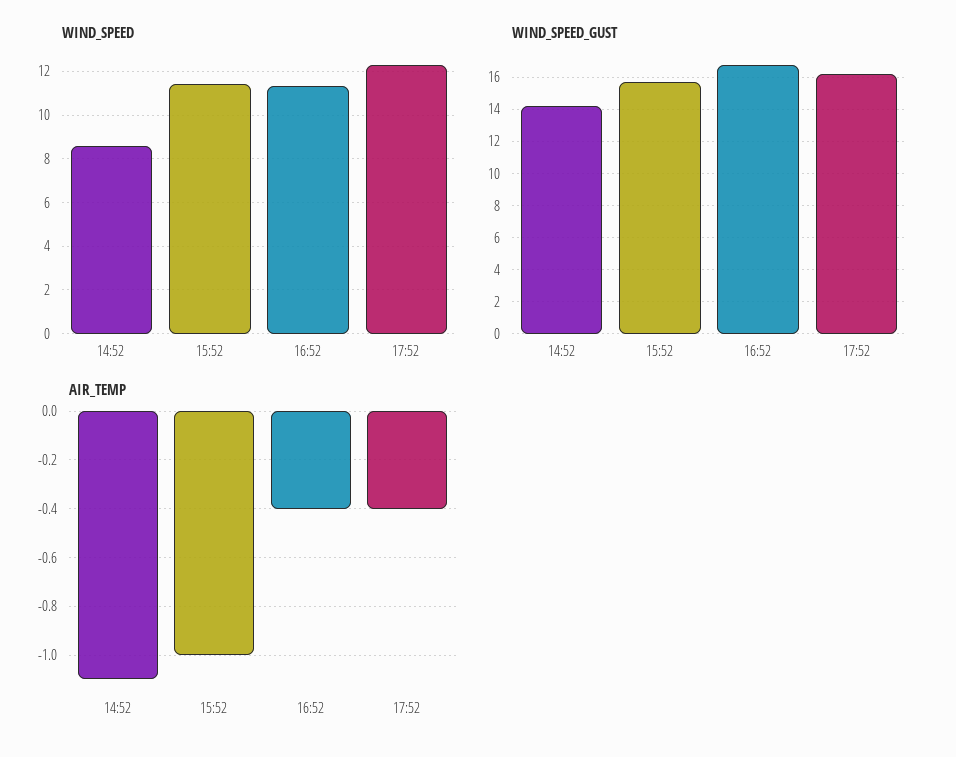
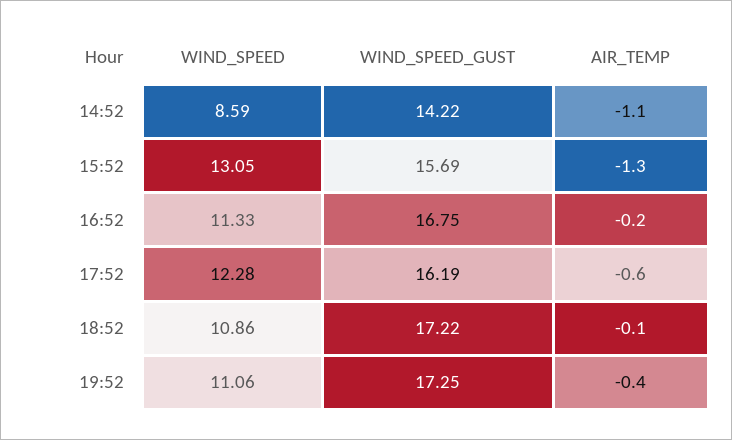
WIND_SPEED, 15:52: 11.5 -> 13.05
AIR_TEMP, 15:52: -1 -> -1.3
AIR_TEMP, 16:52: -0.4 -> -0.2
AIR_TEMP, 17:52: -0.4 -> -0.6
WIND_SPEED, 18:52: none -> 10.86
WIND_SPEED_GUST, 18:52: none -> 17.22
AIR_TEMP, 18:52: none -> -0.1
WIND_SPEED, 19:52: none -> 11.06
WIND_SPEED_GUST, 19:52: none -> 17.25
AIR_TEMP, 19:52: none -> -0.4

